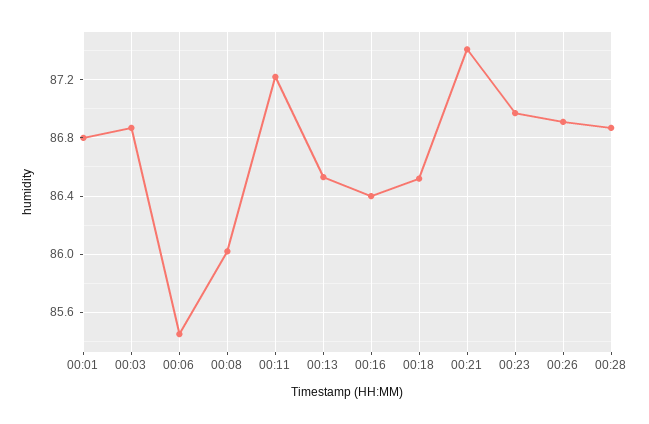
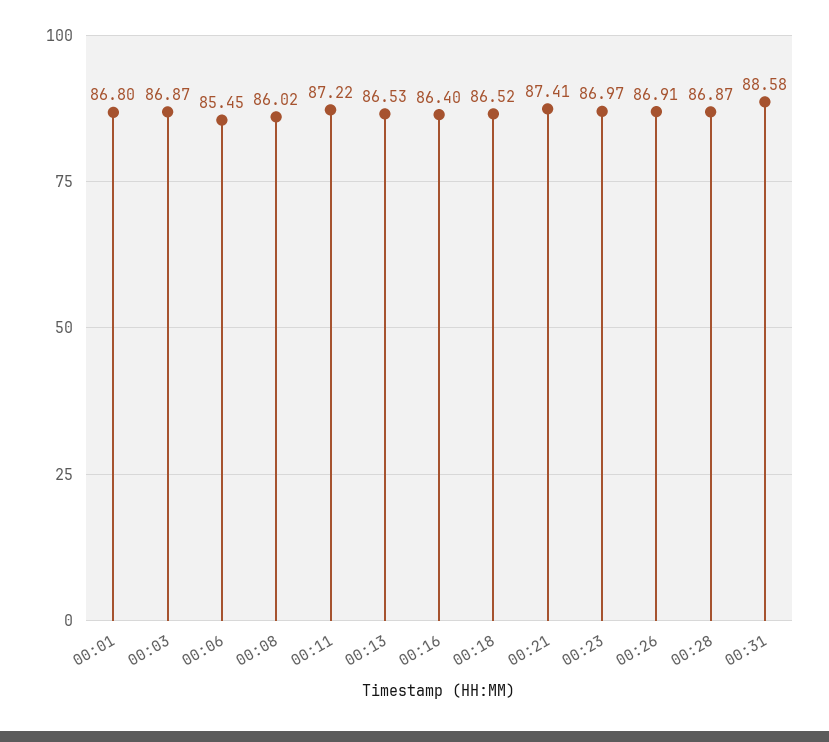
00:31: none -> 88.58

